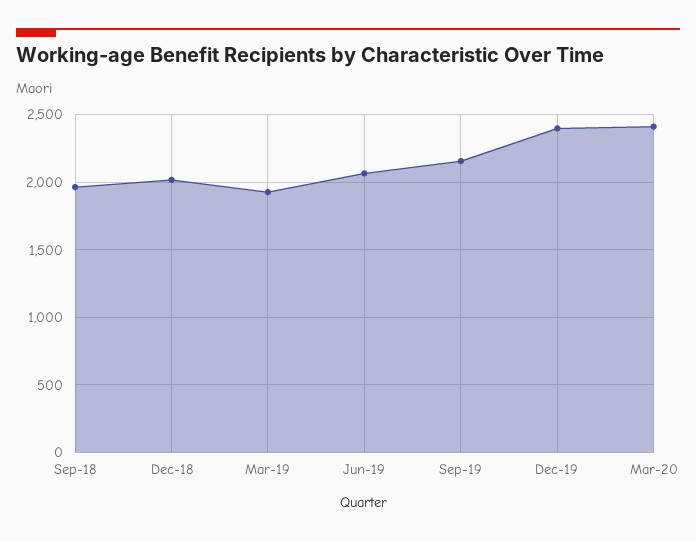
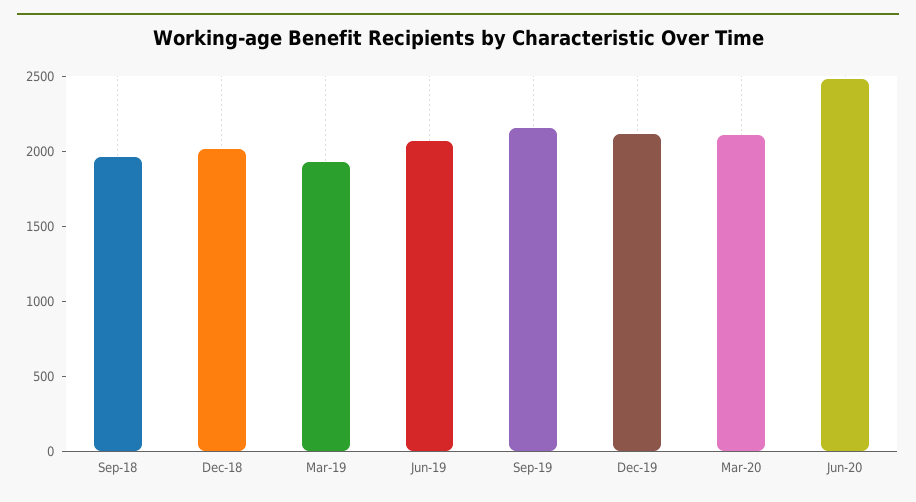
Dec-19: 2400 -> 2100
Mar-20: 2400 -> 2100
Jun-20: none -> 2500

